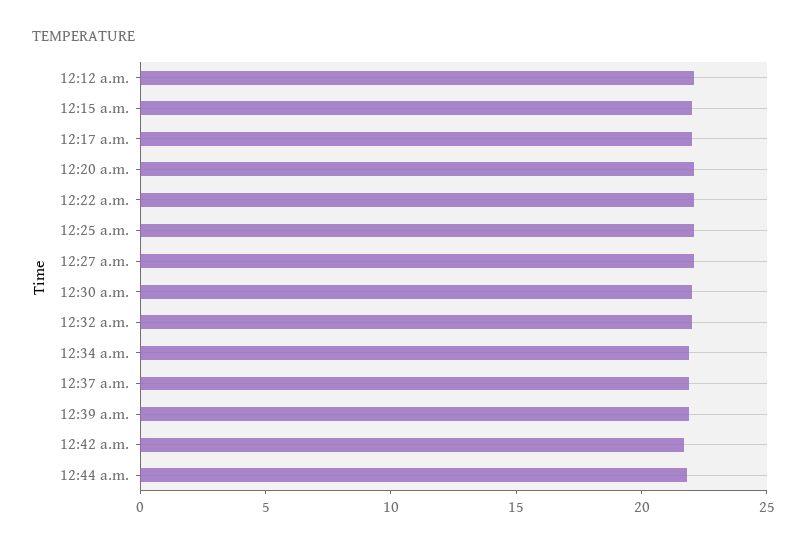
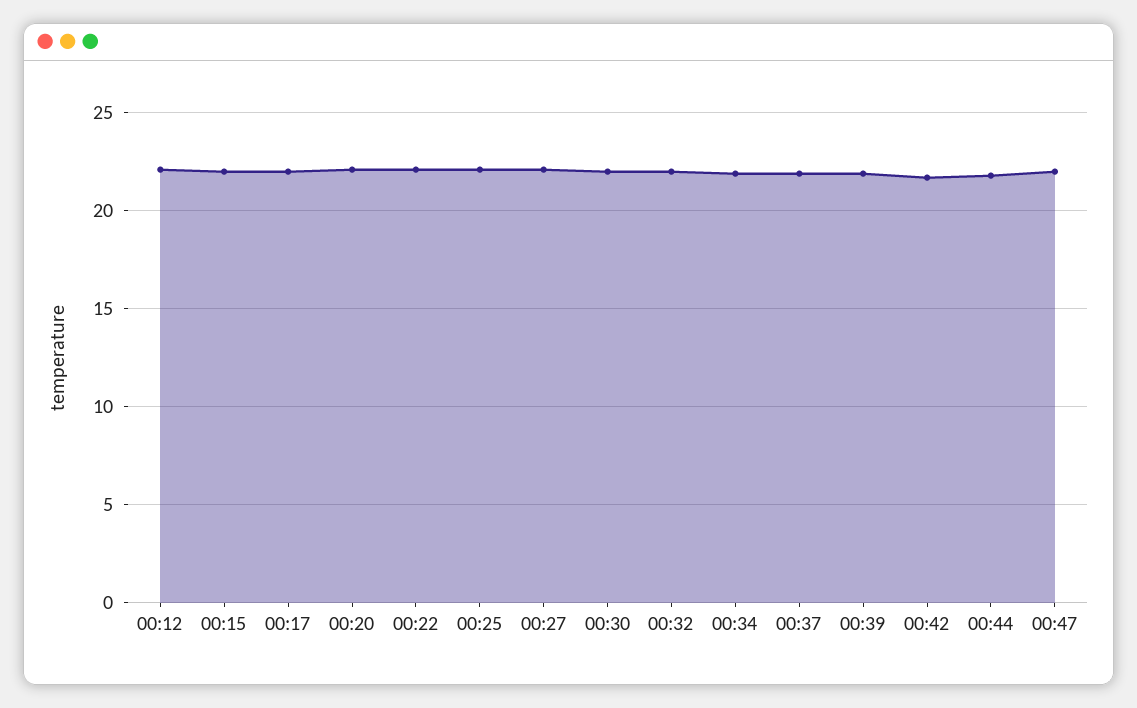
00:47: none -> 22

